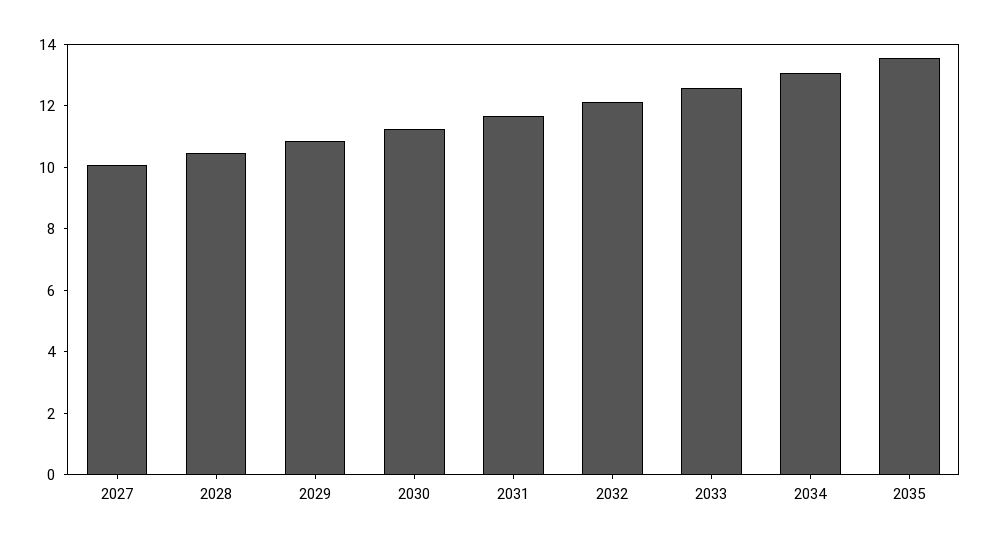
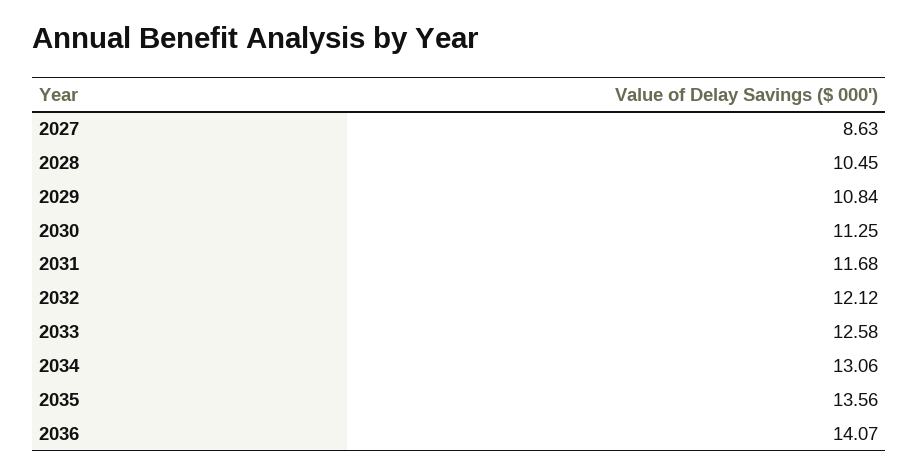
2027: 10 -> 8.63
2036: none -> 14.07

